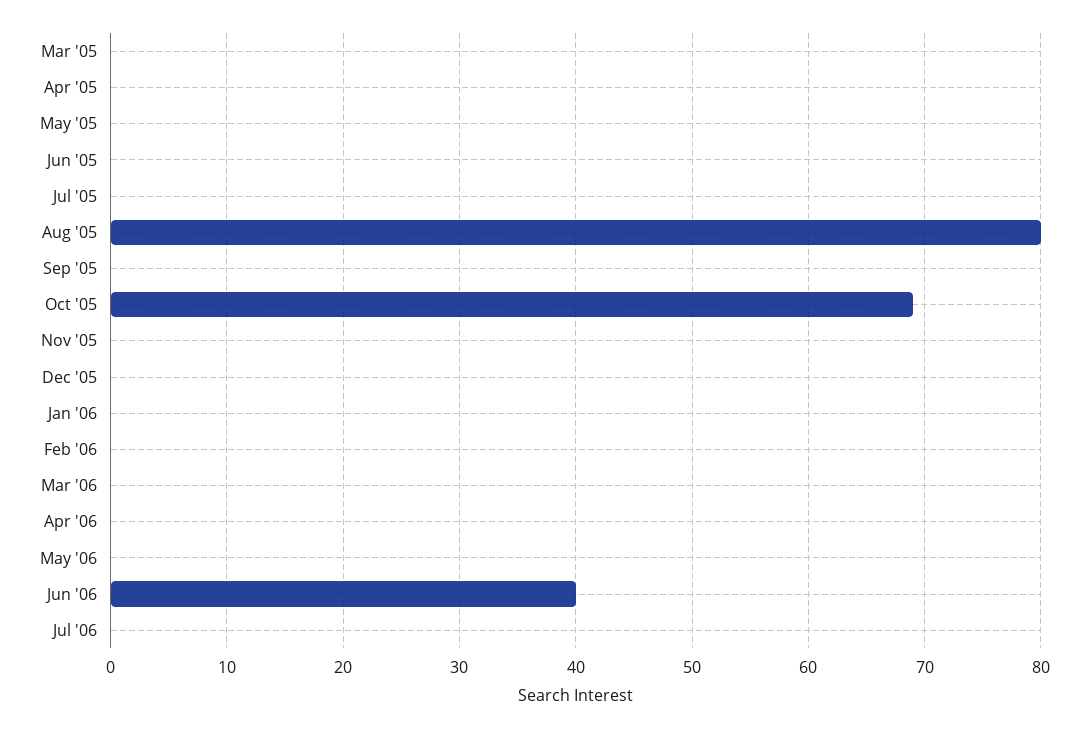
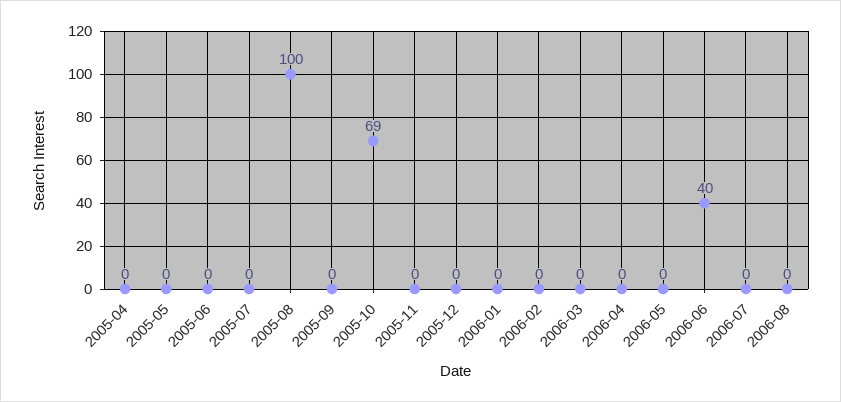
Mar '05: 0 -> none
Aug '05: 80 -> 100
2006-08: none -> 0

